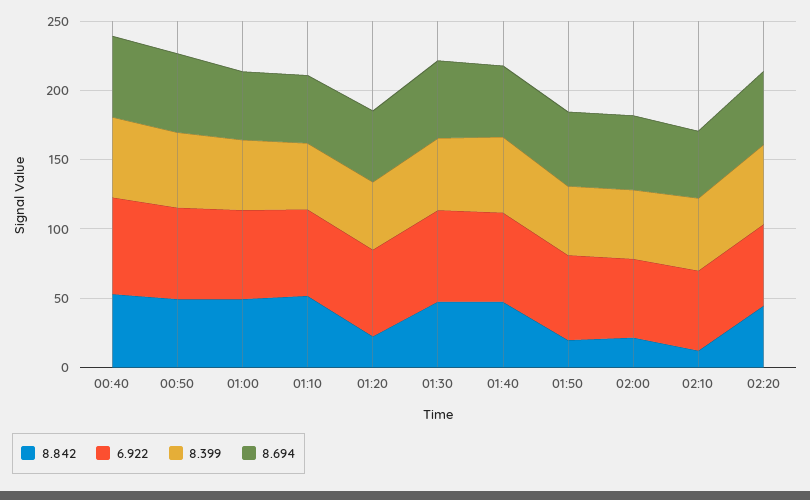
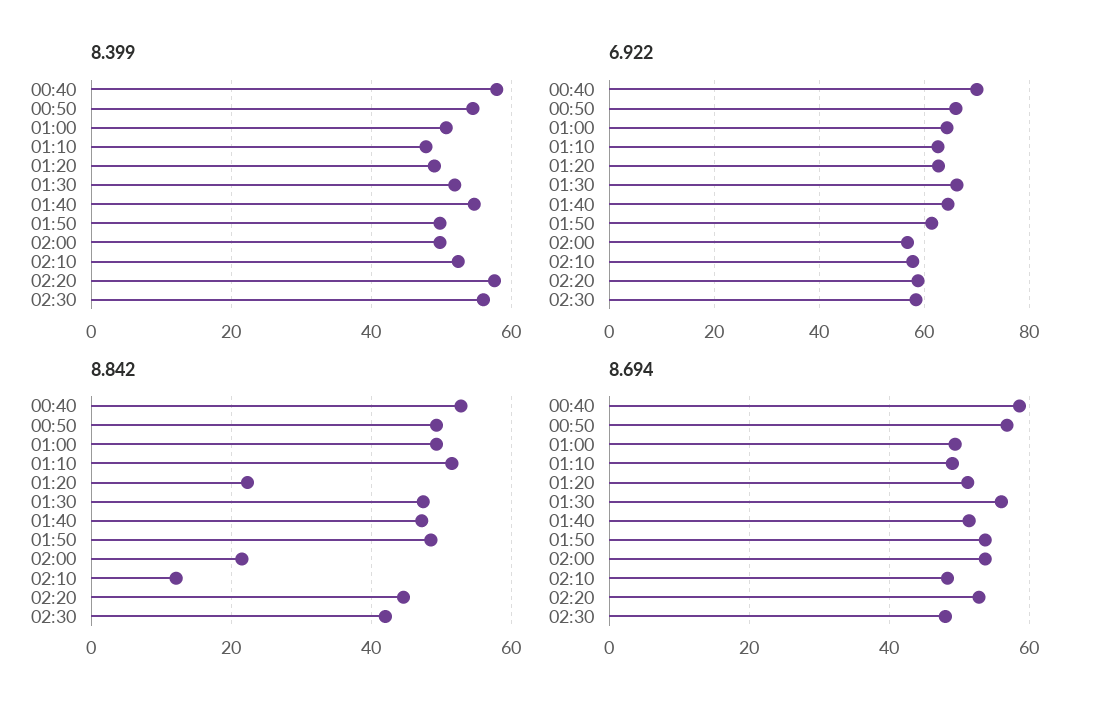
8.842, 01:50: 20 -> 48
8.399, 02:30: none -> 56
6.922, 02:30: none -> 58
8.842, 02:30: none -> 42
8.694, 02:30: none -> 48

